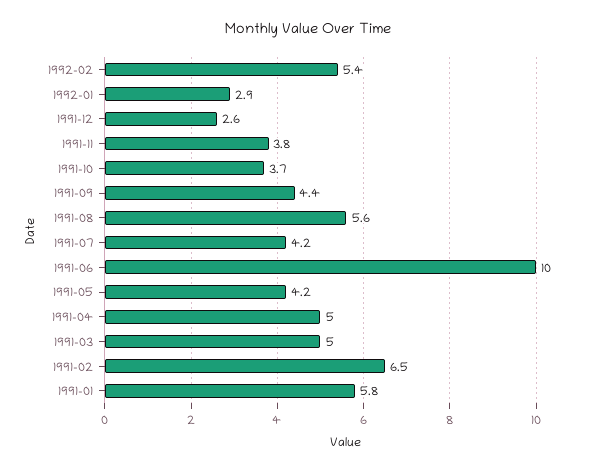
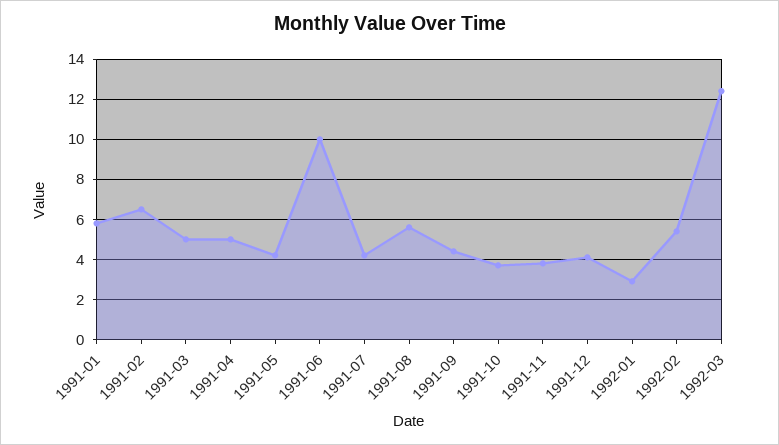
1991-12: 2.6 -> 4
1992-03: none -> 12.5

